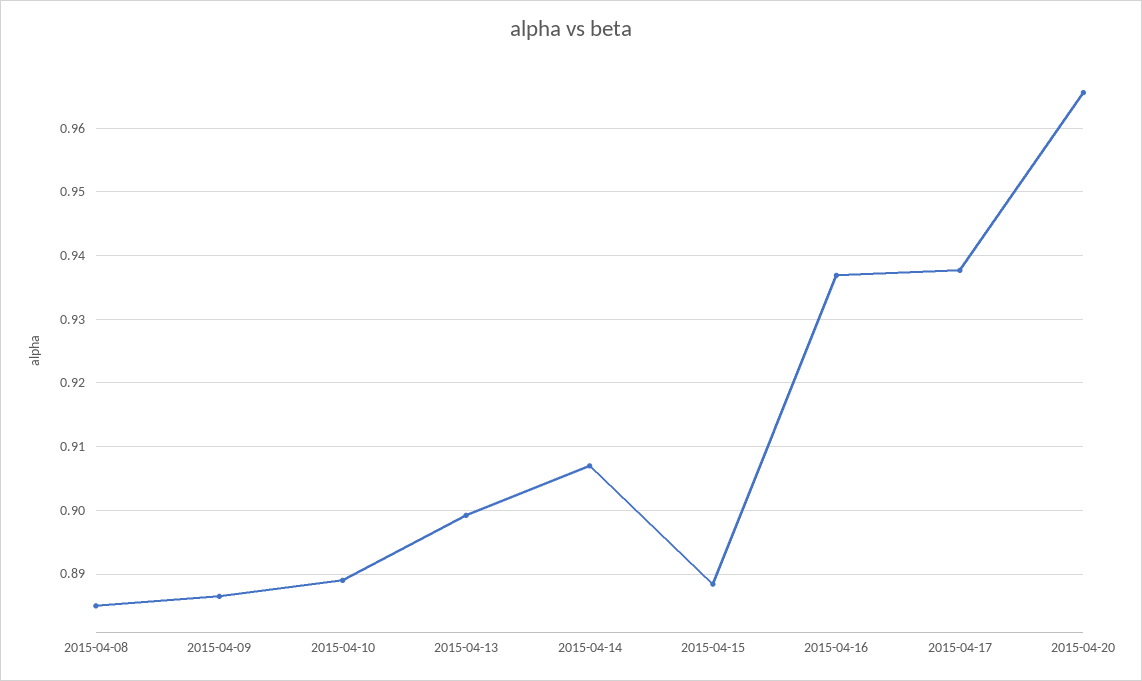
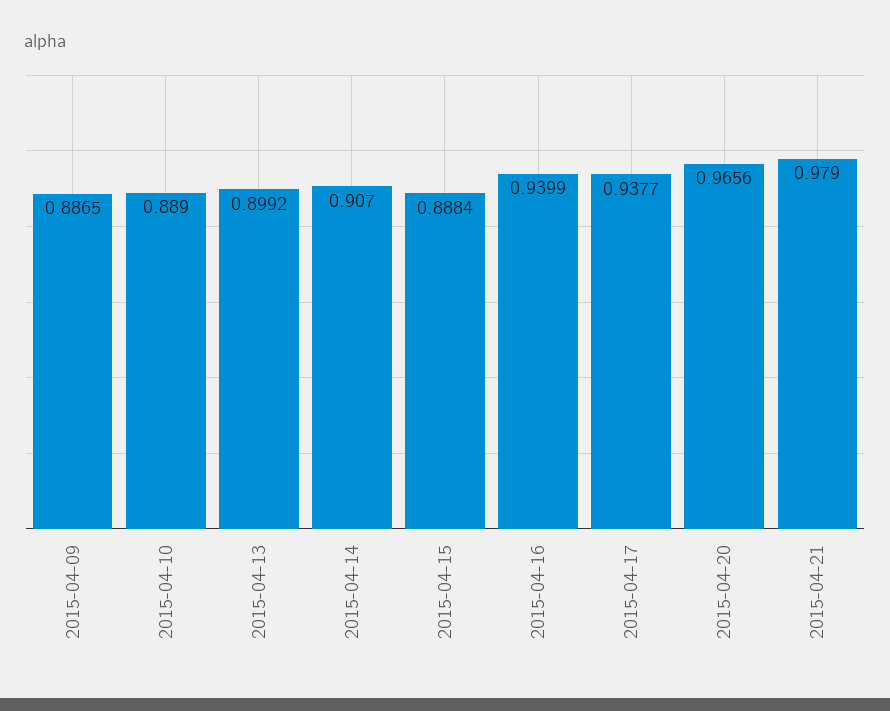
2015-04-08: 0.885 -> none
2015-04-16: 0.937 -> 0.9399
2015-04-21: none -> 0.979

